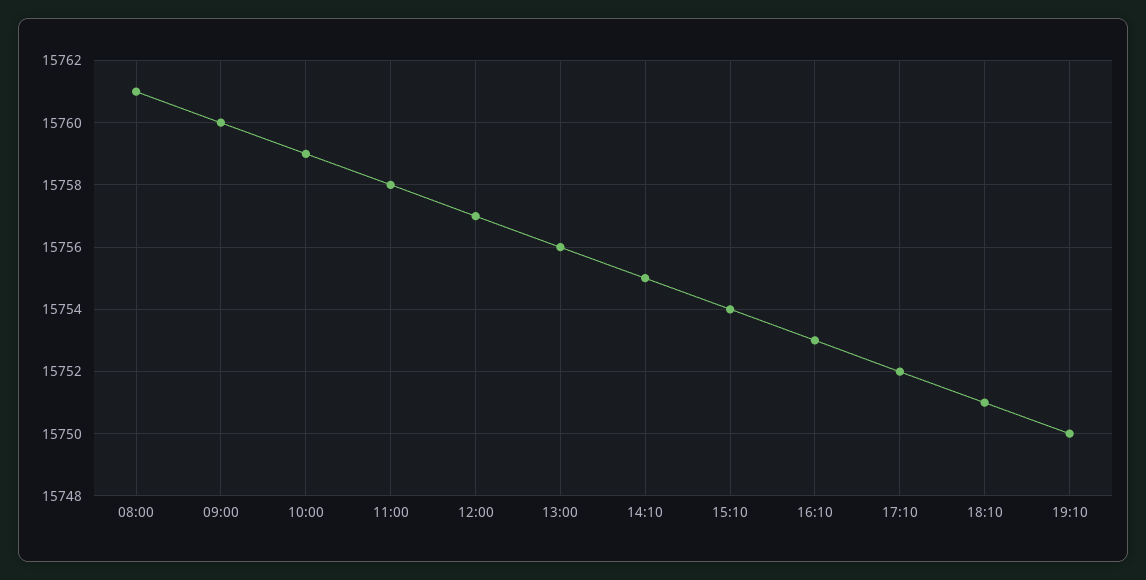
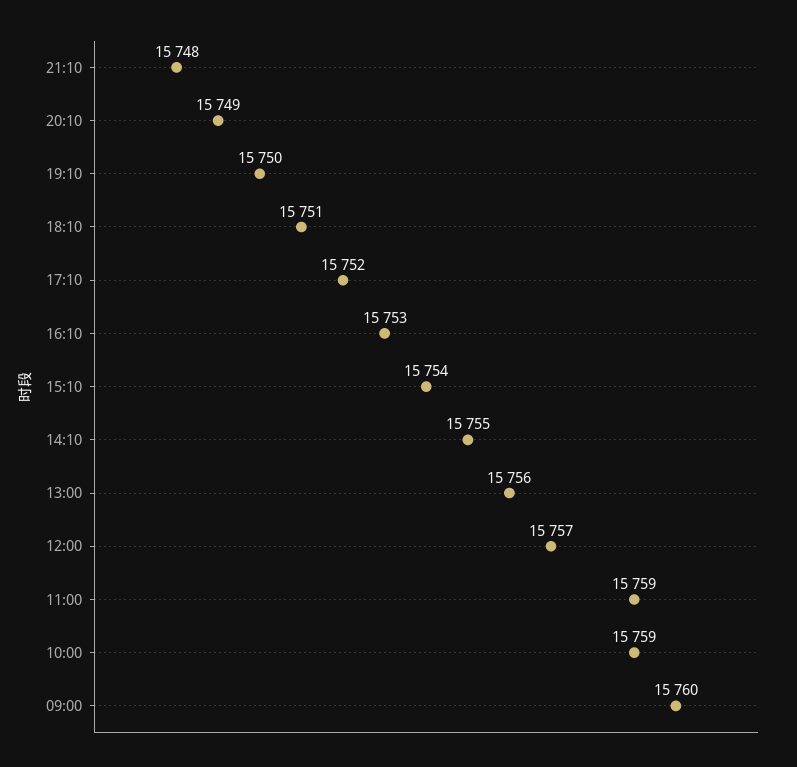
08:00: 15761 -> none
11:00: 15758 -> 15759
21:10: none -> 15748
20:10: none -> 15749

